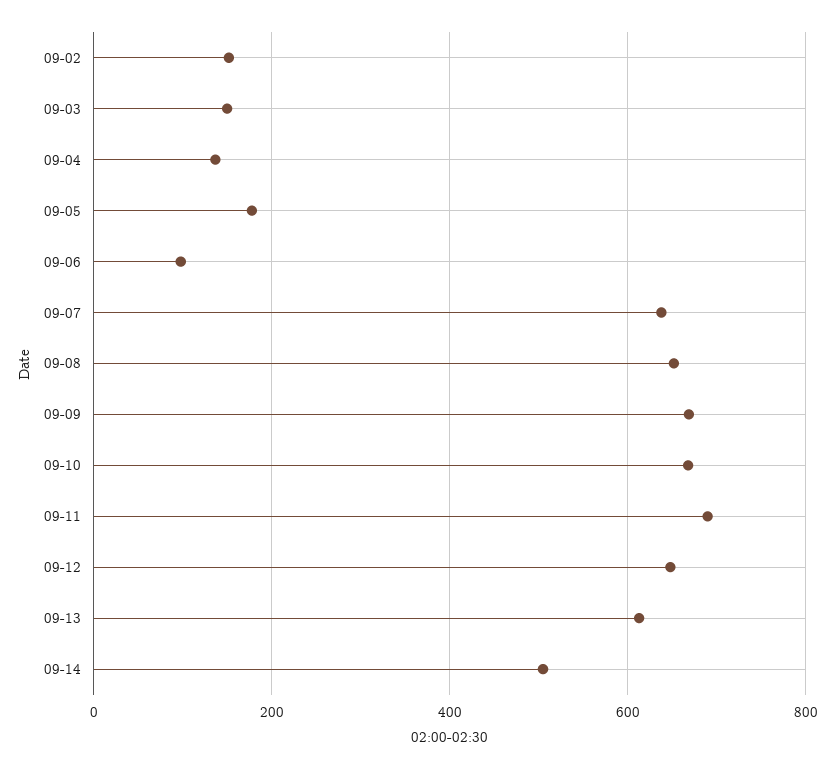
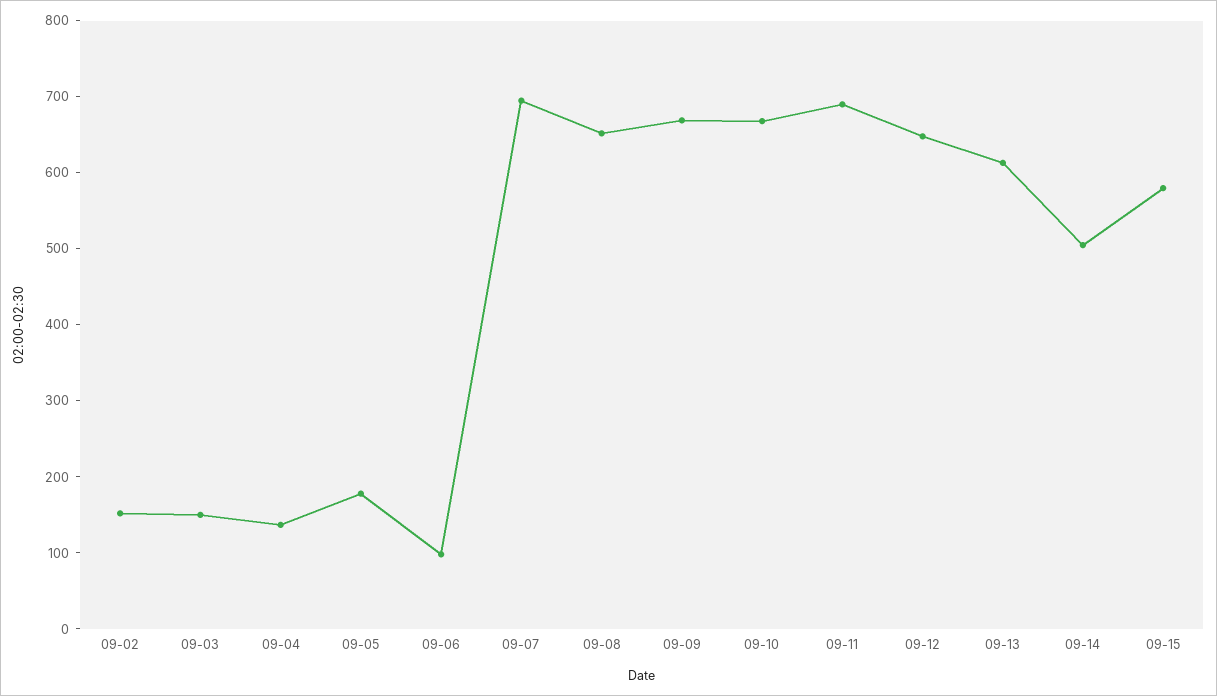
09-07: 640 -> 700
09-15: none -> 580

